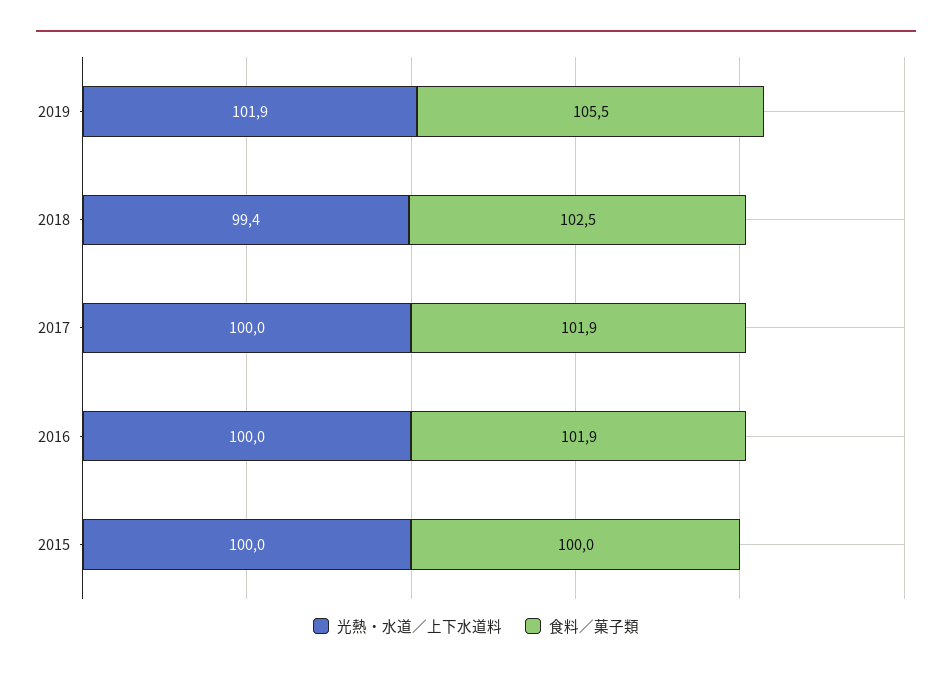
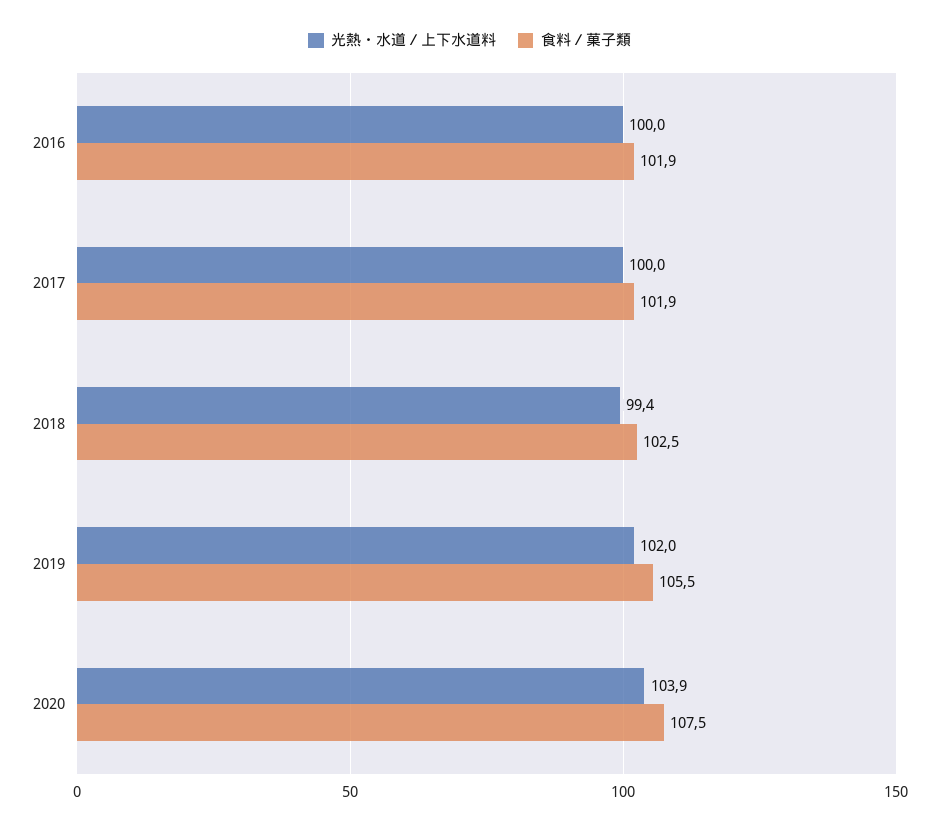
光熱・水道／上下水道料, 2019: 101.9 -> 102
光熱・水道／上下水道料, 2015: 100 -> none
食料／菓子類, 2015: 100 -> none
光熱・水道／上下水道料, 2020: none -> 103.9
食料／菓子類, 2020: none -> 107.5

